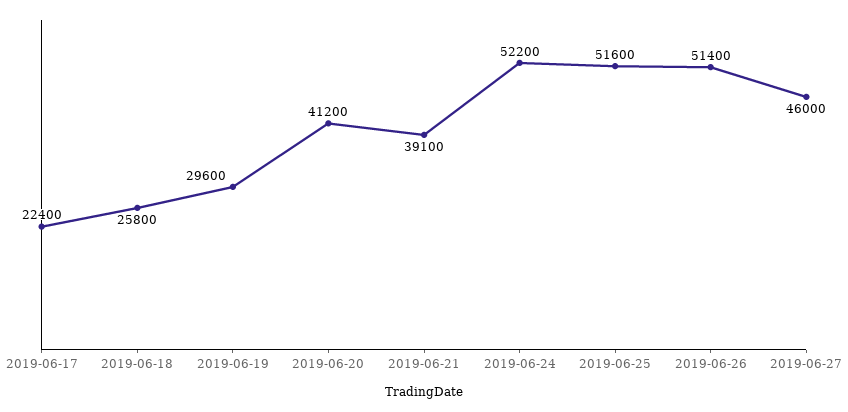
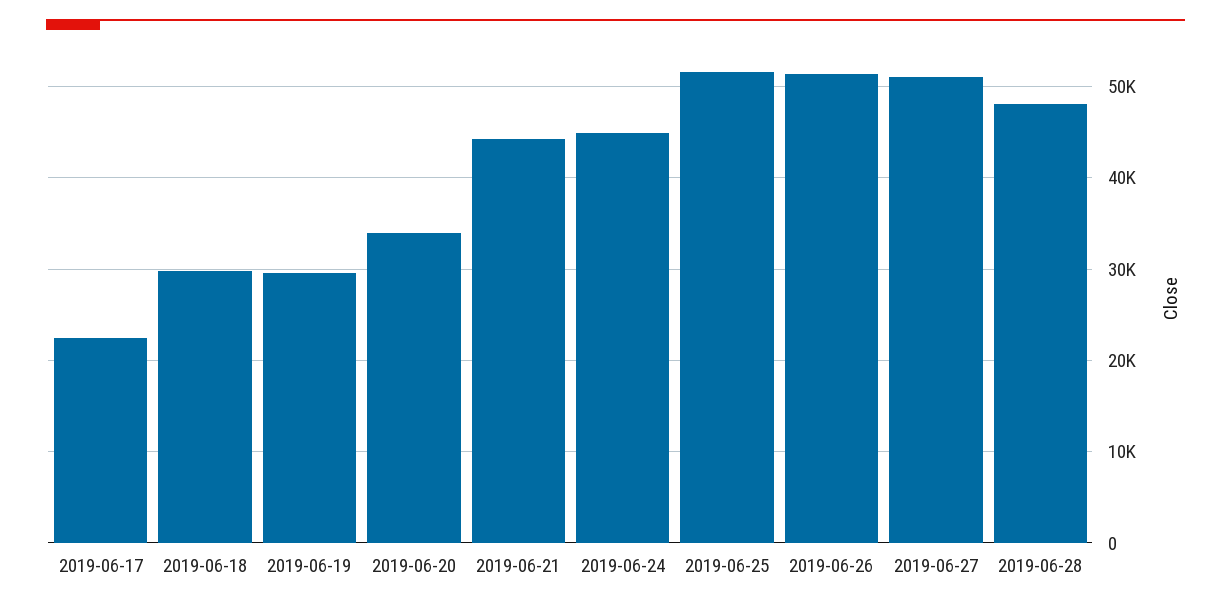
2019-06-18: 25800 -> 30000
2019-06-20: 41200 -> 34000
2019-06-21: 39100 -> 44000
2019-06-24: 52200 -> 45000
2019-06-27: 46000 -> 51000
2019-06-28: none -> 48000

